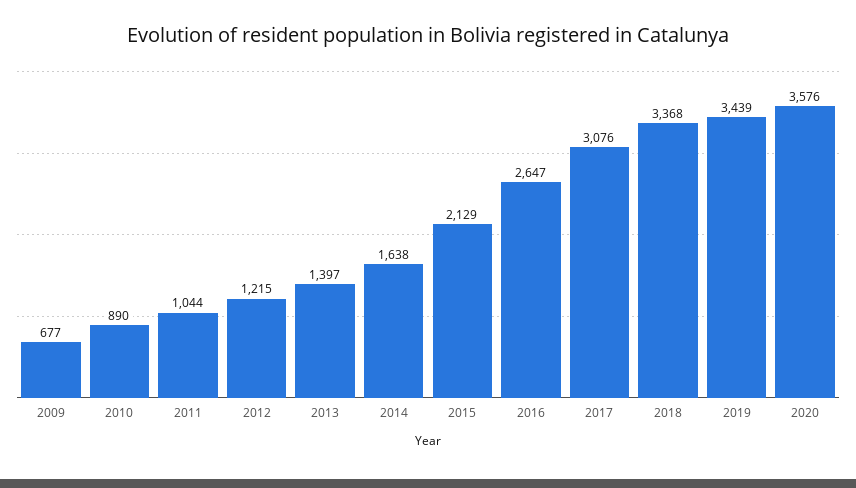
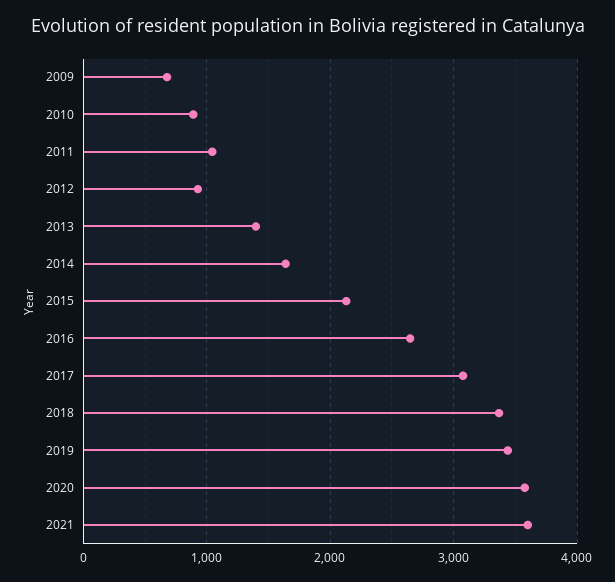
2012: 1215 -> 900
2021: none -> 3600

